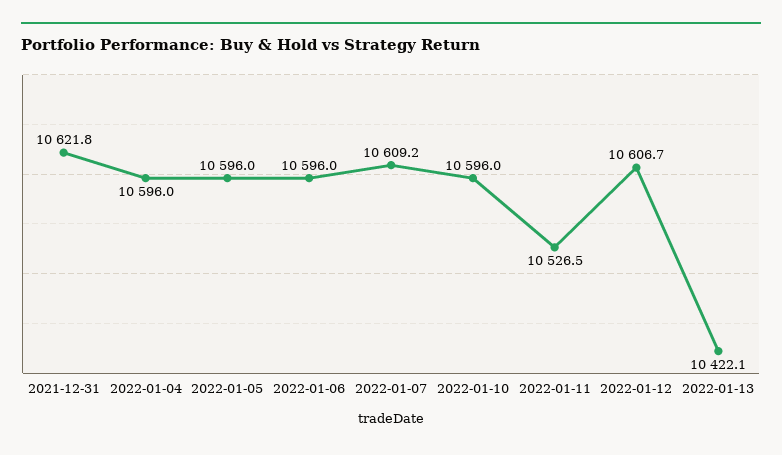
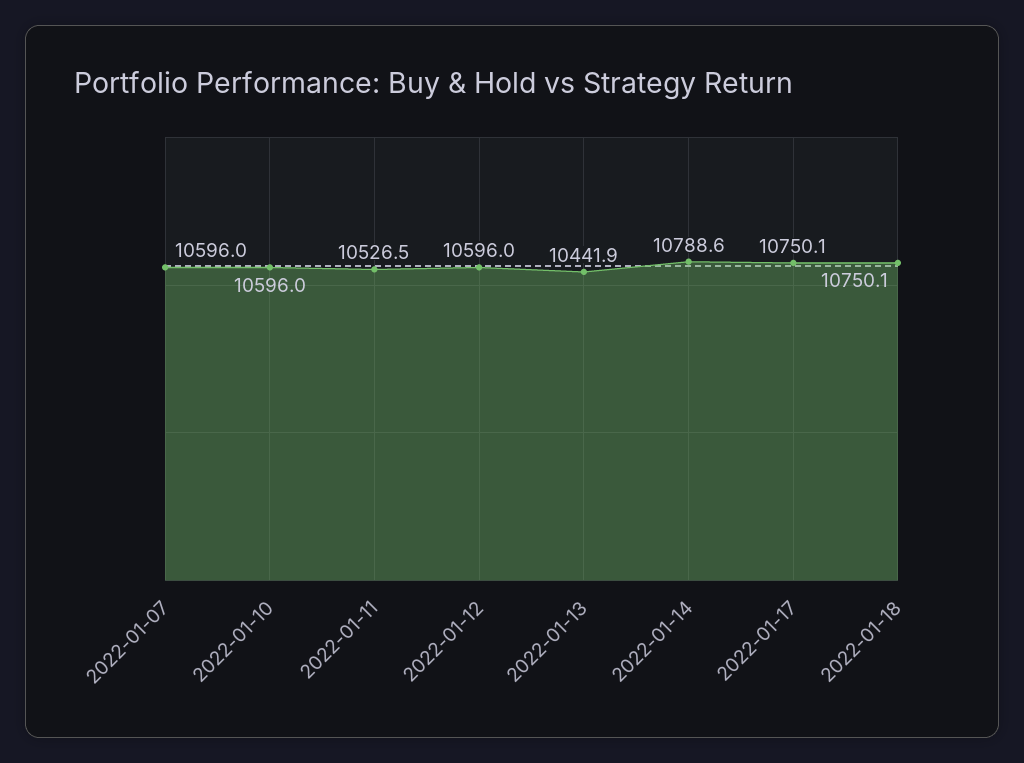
2021-12-31: 10621.8 -> none
2022-01-04: 10596 -> none
2022-01-05: 10596 -> none
2022-01-06: 10596 -> none
2022-01-07: 10609.2 -> 10596
2022-01-12: 10606.7 -> 10596
2022-01-13: 10422.1 -> 10441.9
2022-01-14: none -> 10788.6
2022-01-17: none -> 10750.1
2022-01-18: none -> 10750.1

